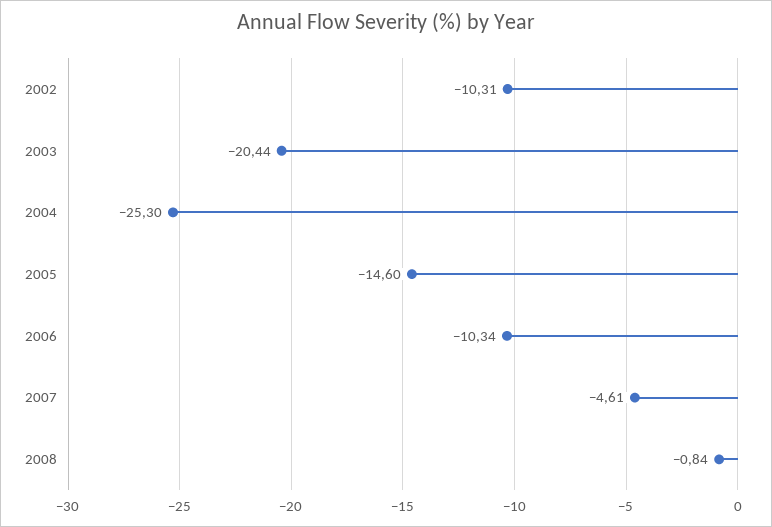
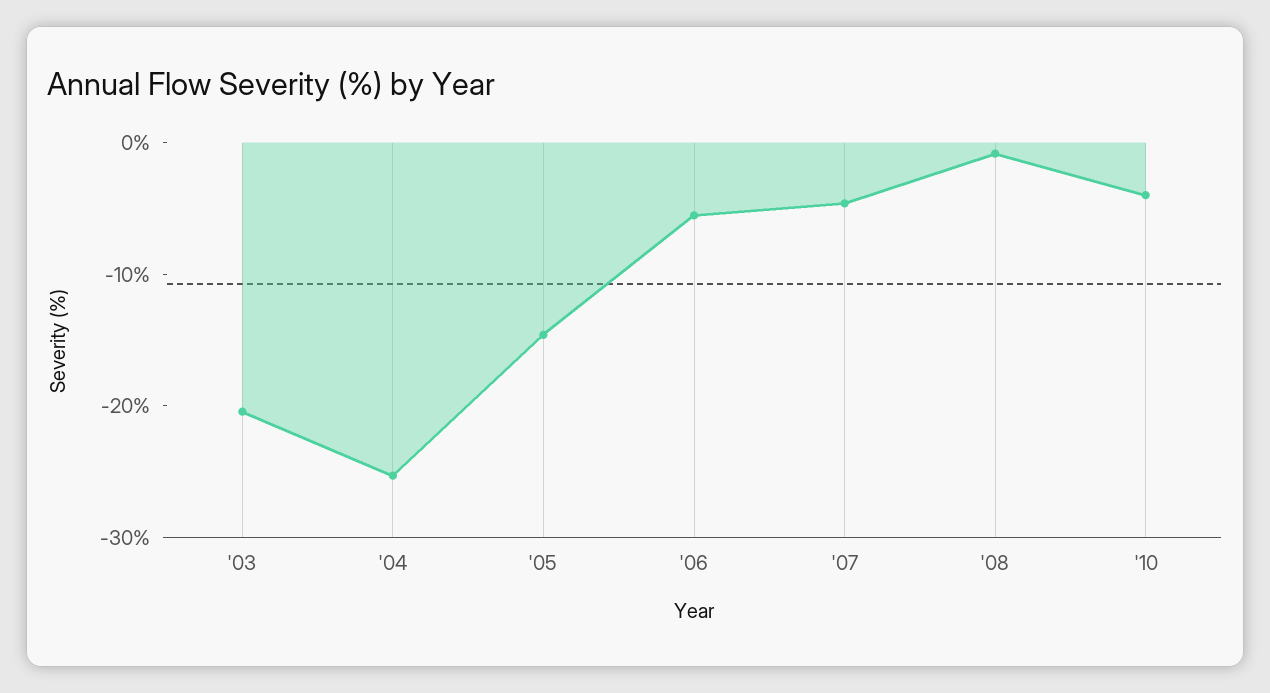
2002: -10.31 -> none
2006: -10.34 -> -6
'10: none -> -4

